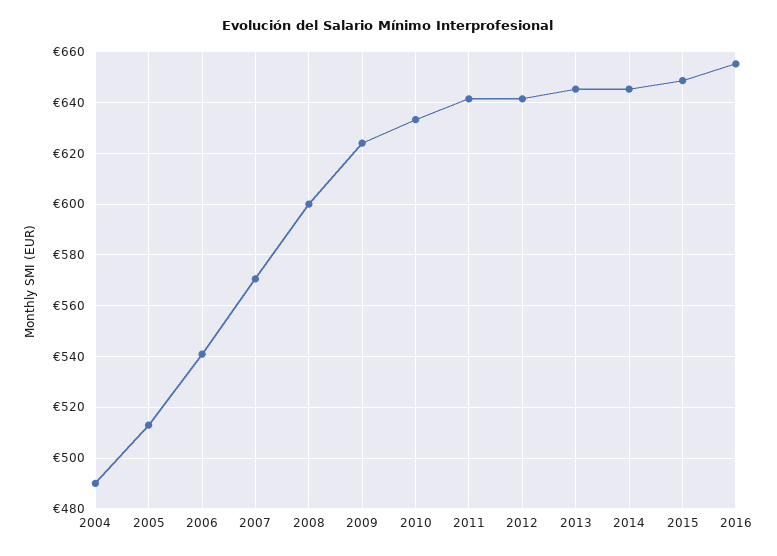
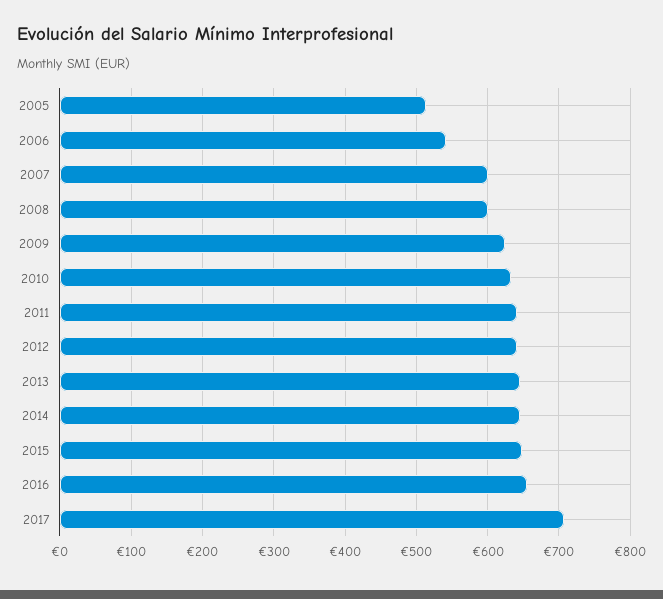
2004: 490 -> none
2007: 570 -> 600
2017: none -> 710

